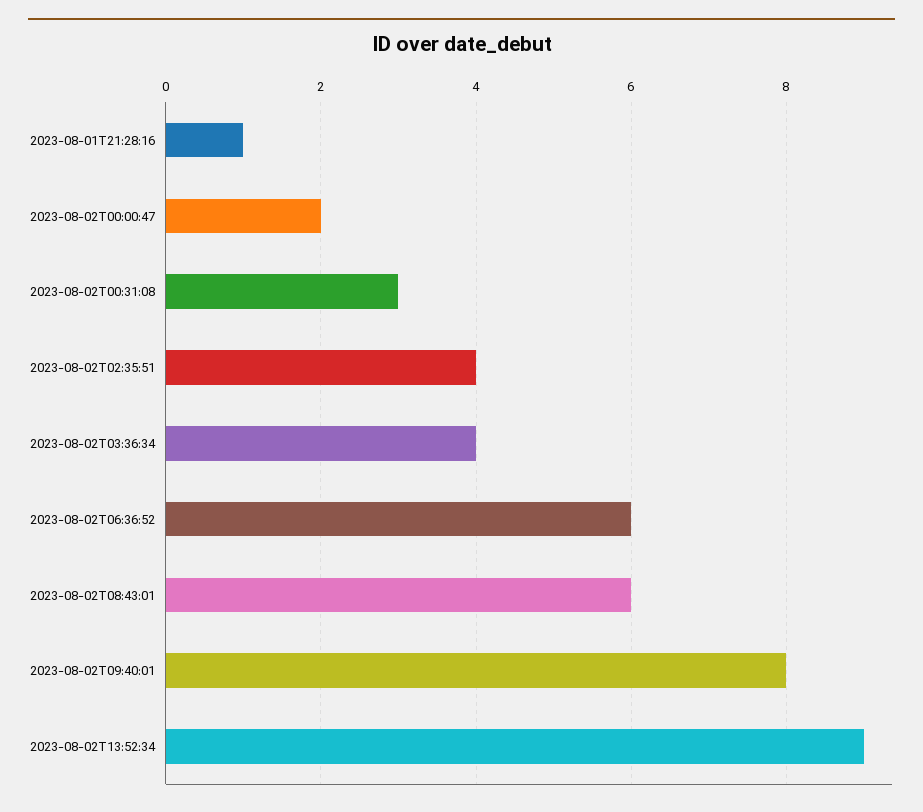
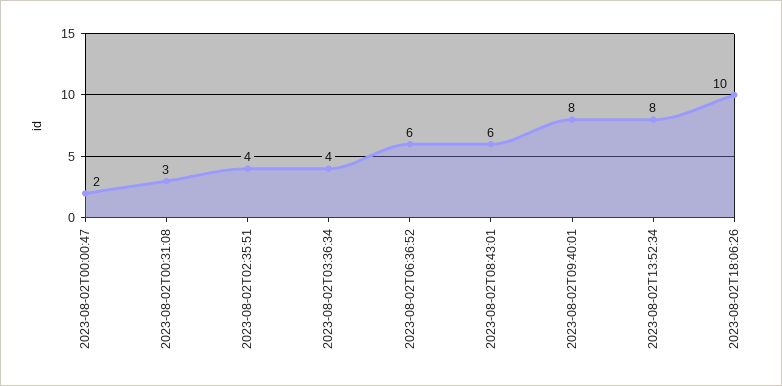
2023-08-01T21:28:16: 1 -> none
2023-08-02T13:52:34: 9 -> 8
2023-08-02T18:06:26: none -> 10

